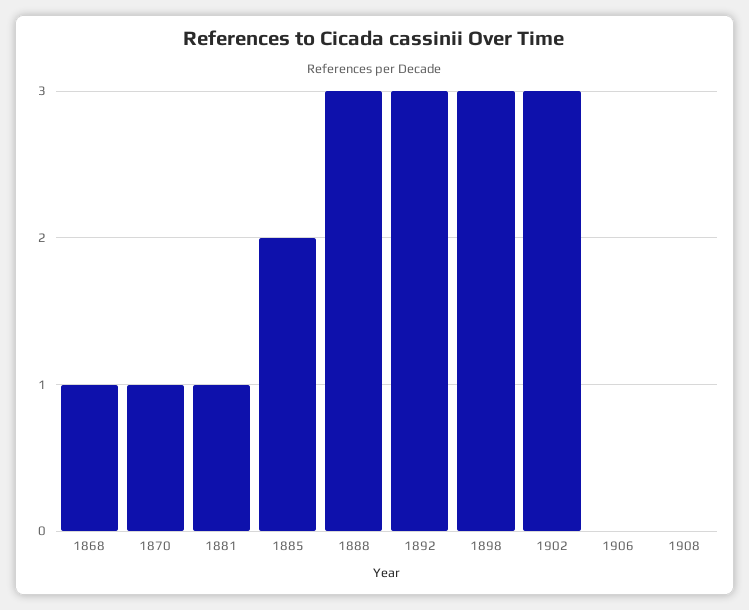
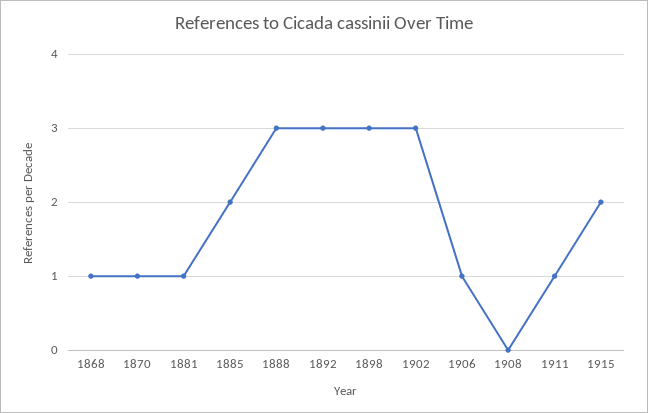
1906: 0 -> 1
1911: none -> 1
1915: none -> 2

